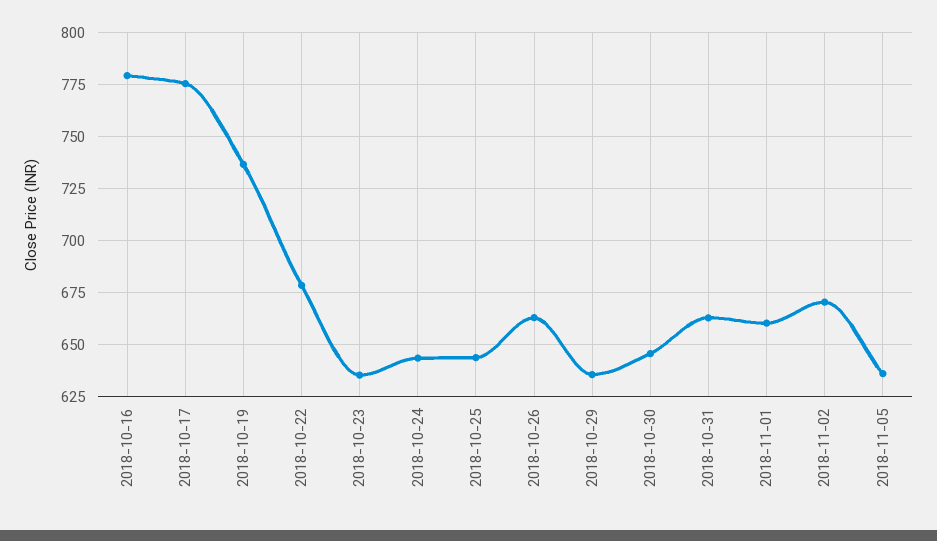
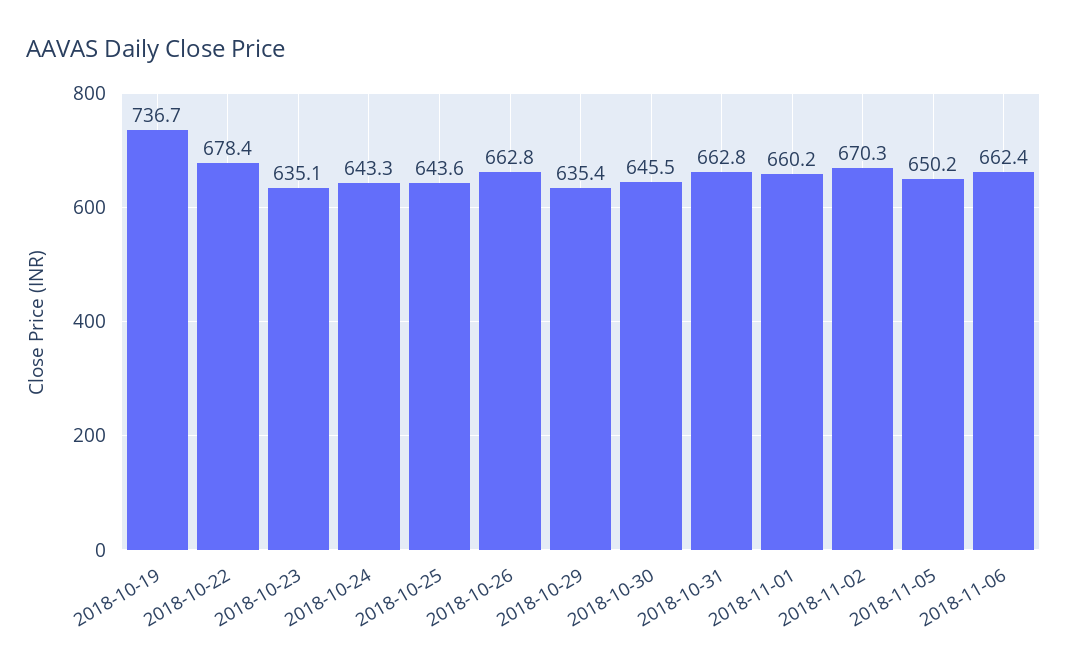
2018-10-16: 780 -> none
2018-10-17: 775 -> none
2018-11-05: 635 -> 650.2
2018-11-06: none -> 662.4

